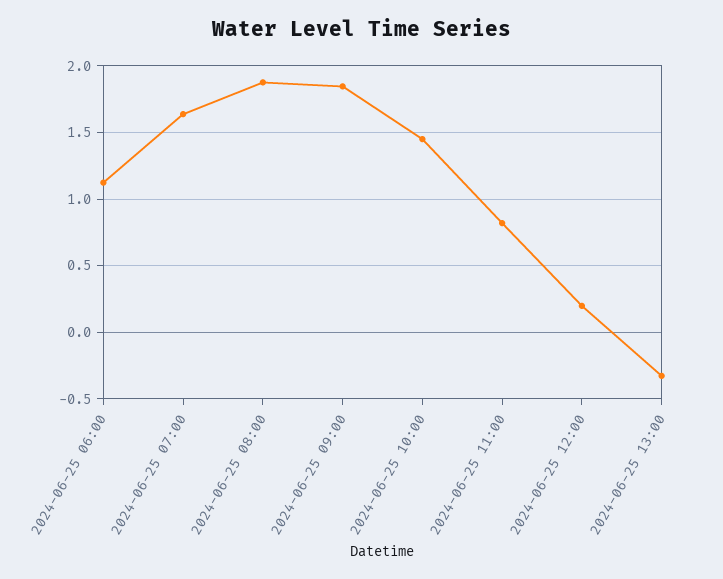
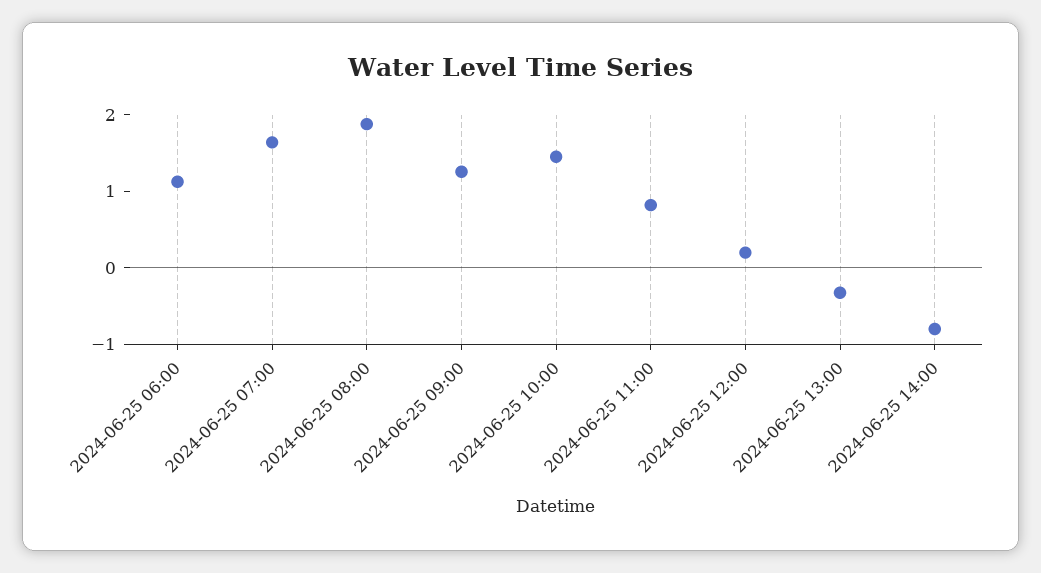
2024-06-25 09:00: 1.85 -> 1.2
2024-06-25 14:00: none -> -0.8

